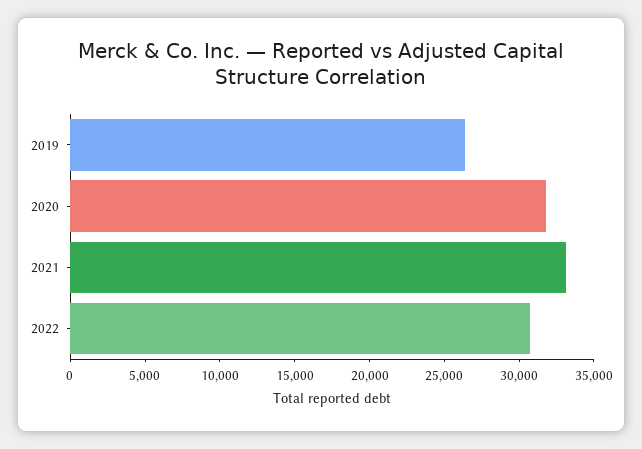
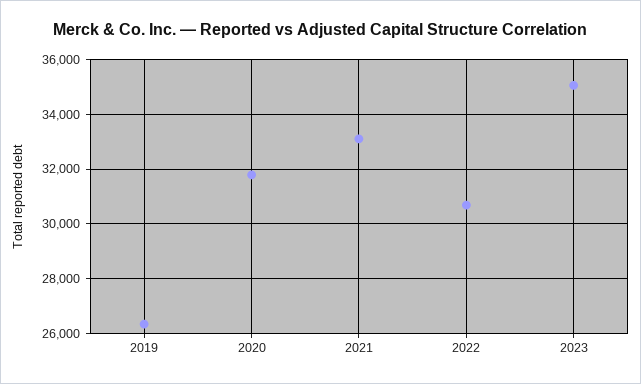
2023: none -> 35000

